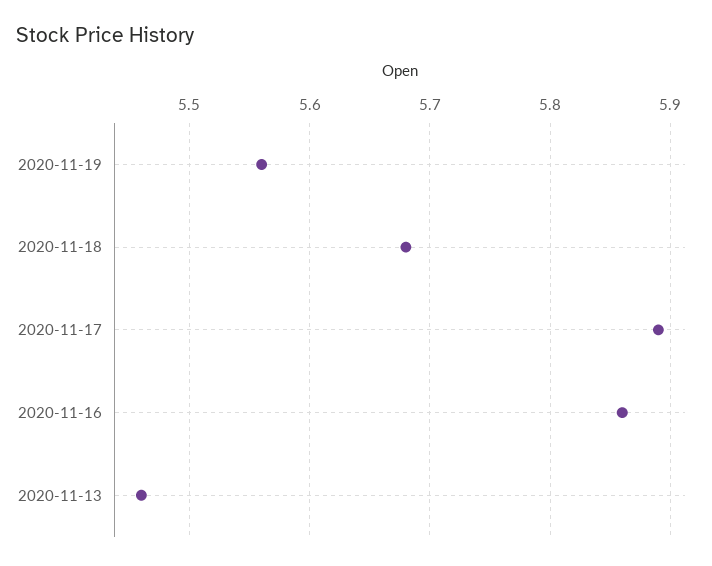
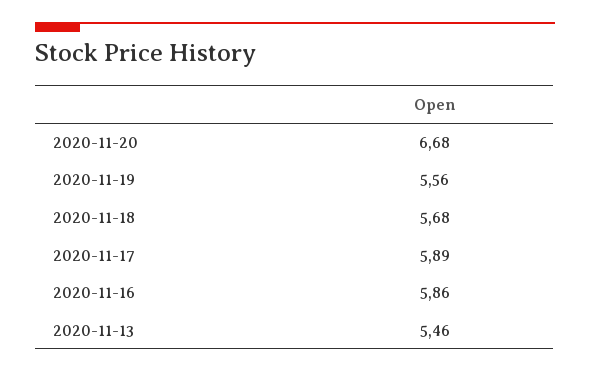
2020-11-20: none -> 6.68

